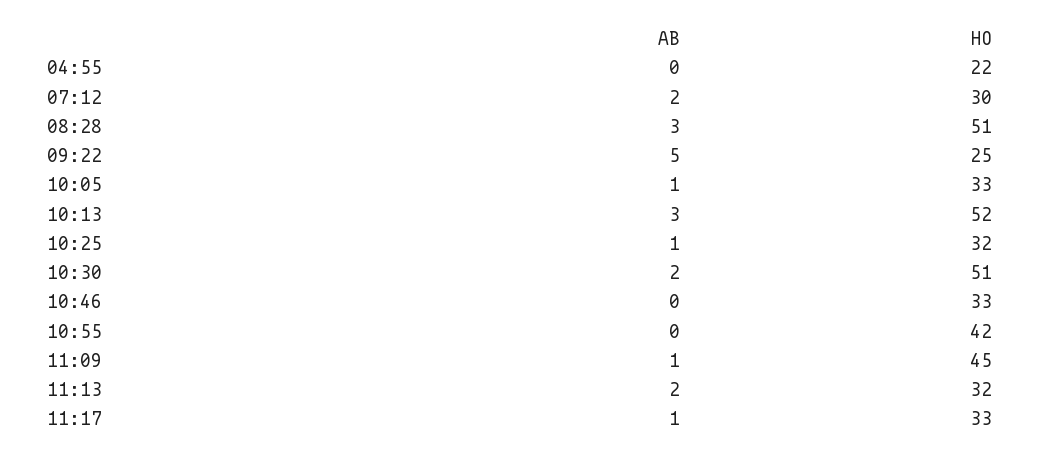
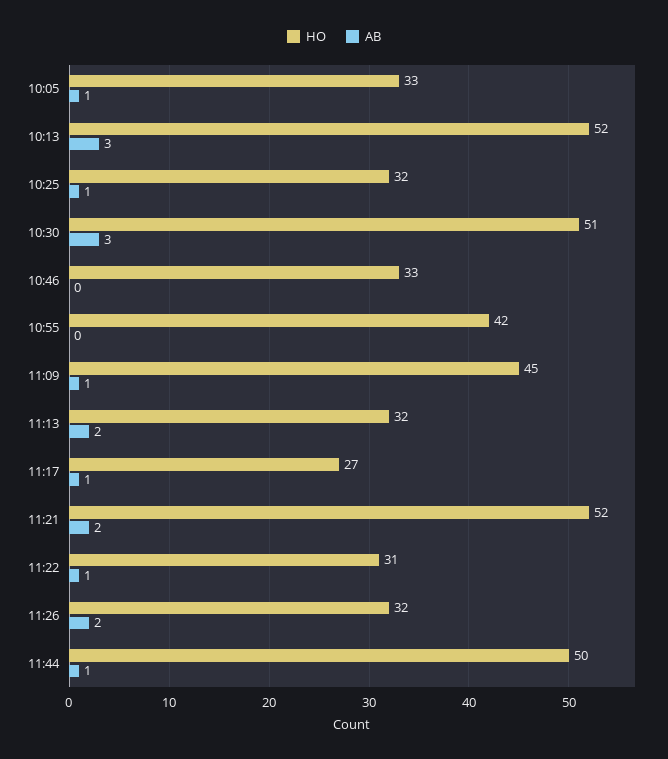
AB, 04:55: 0 -> none
HO, 04:55: 22 -> none
AB, 07:12: 2 -> none
HO, 07:12: 30 -> none
AB, 08:28: 3 -> none
HO, 08:28: 51 -> none
AB, 09:22: 5 -> none
HO, 09:22: 25 -> none
AB, 10:30: 2 -> 3
HO, 11:17: 33 -> 27
HO, 11:21: none -> 52
AB, 11:21: none -> 2
HO, 11:22: none -> 31
AB, 11:22: none -> 1
HO, 11:26: none -> 32
AB, 11:26: none -> 2
HO, 11:44: none -> 50
AB, 11:44: none -> 1

